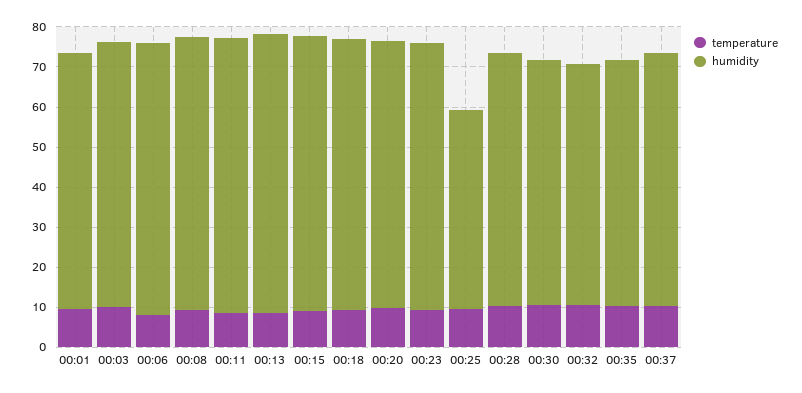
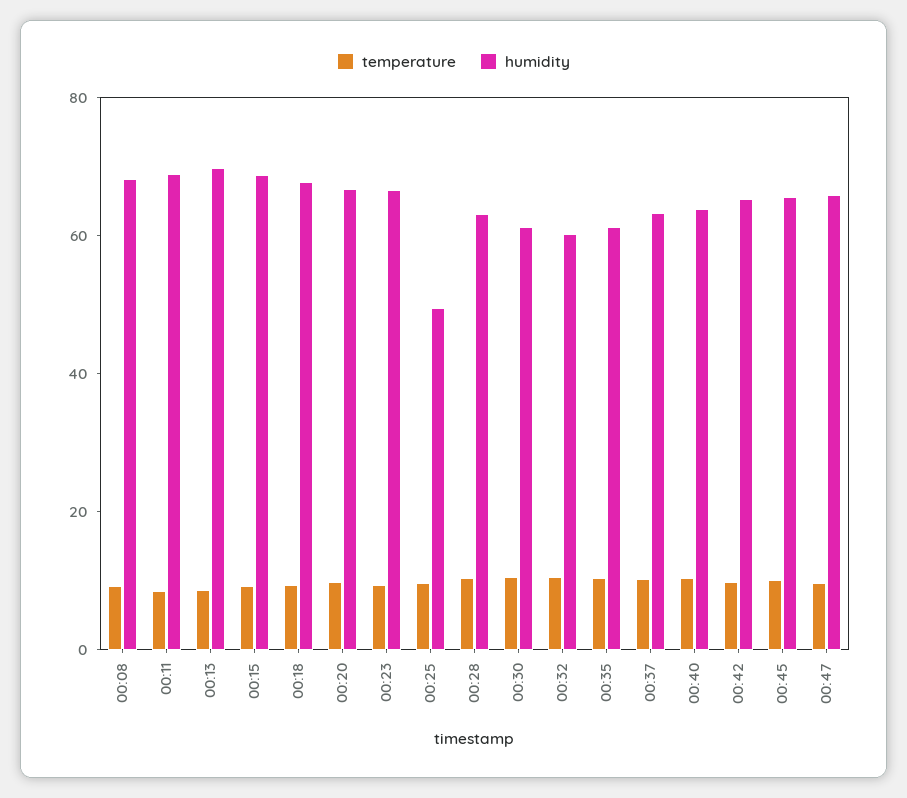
temperature, 00:01: 10 -> none
humidity, 00:01: 64 -> none
temperature, 00:03: 10 -> none
humidity, 00:03: 66 -> none
temperature, 00:06: 8 -> none
humidity, 00:06: 68 -> none
temperature, 00:40: none -> 10
humidity, 00:40: none -> 65
temperature, 00:42: none -> 10
humidity, 00:42: none -> 65
temperature, 00:45: none -> 10
humidity, 00:45: none -> 65
temperature, 00:47: none -> 10
humidity, 00:47: none -> 65

